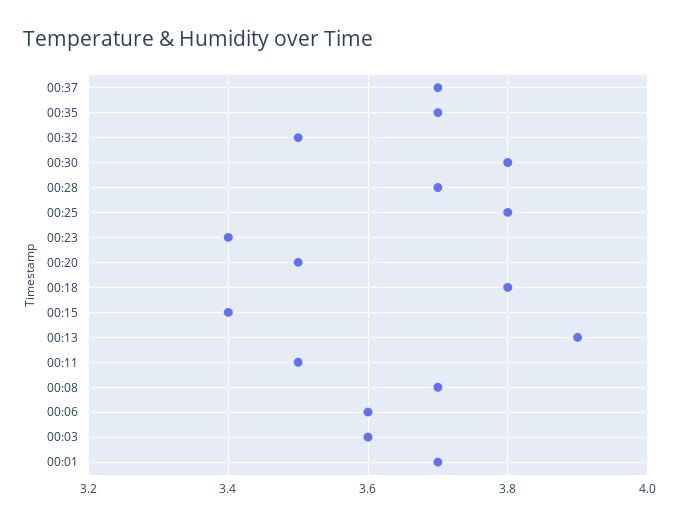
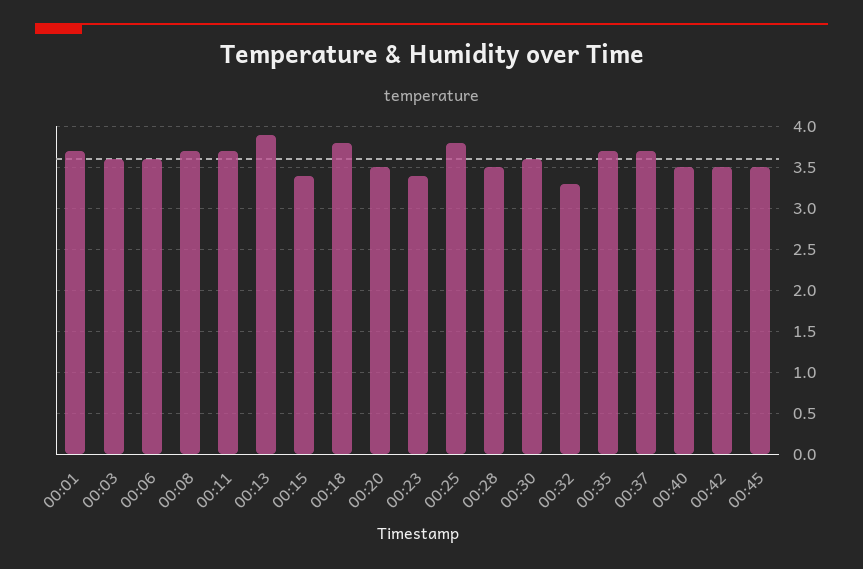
00:32: 3.5 -> 3.3
00:30: 3.8 -> 3.6
00:28: 3.7 -> 3.5
00:11: 3.5 -> 3.7
00:40: none -> 3.5
00:42: none -> 3.5
00:45: none -> 3.5

